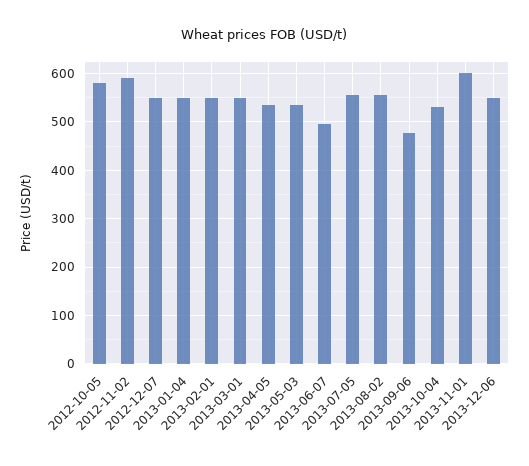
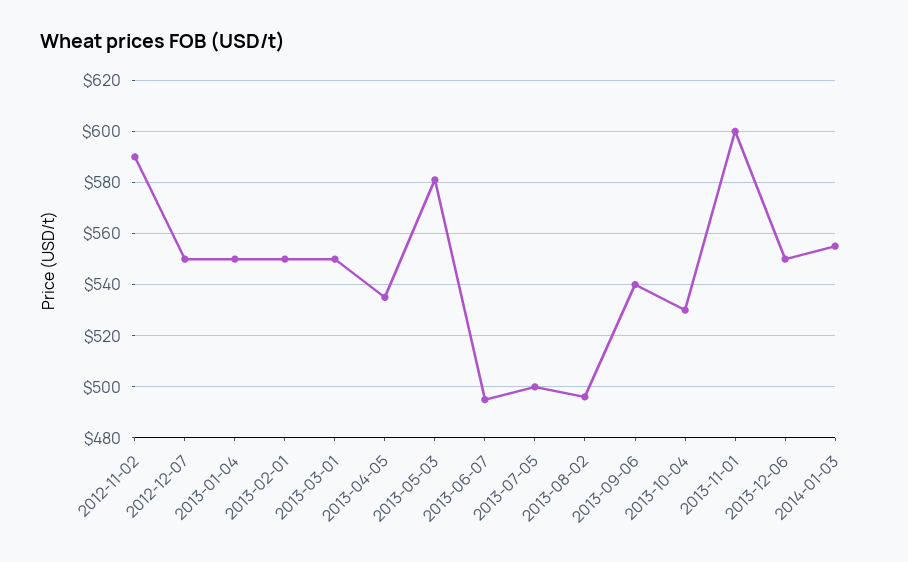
2012-10-05: 580 -> none
2013-05-03: 540 -> 580
2013-07-05: 560 -> 500
2013-08-02: 560 -> 495
2013-09-06: 480 -> 540
2014-01-03: none -> 555

